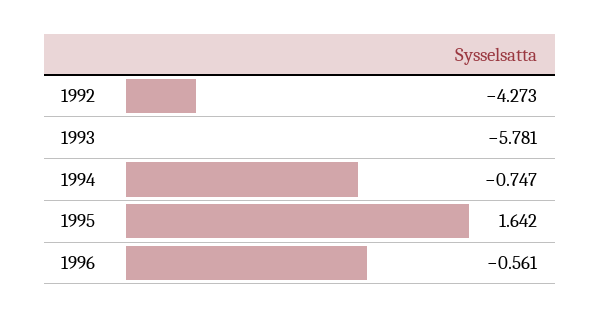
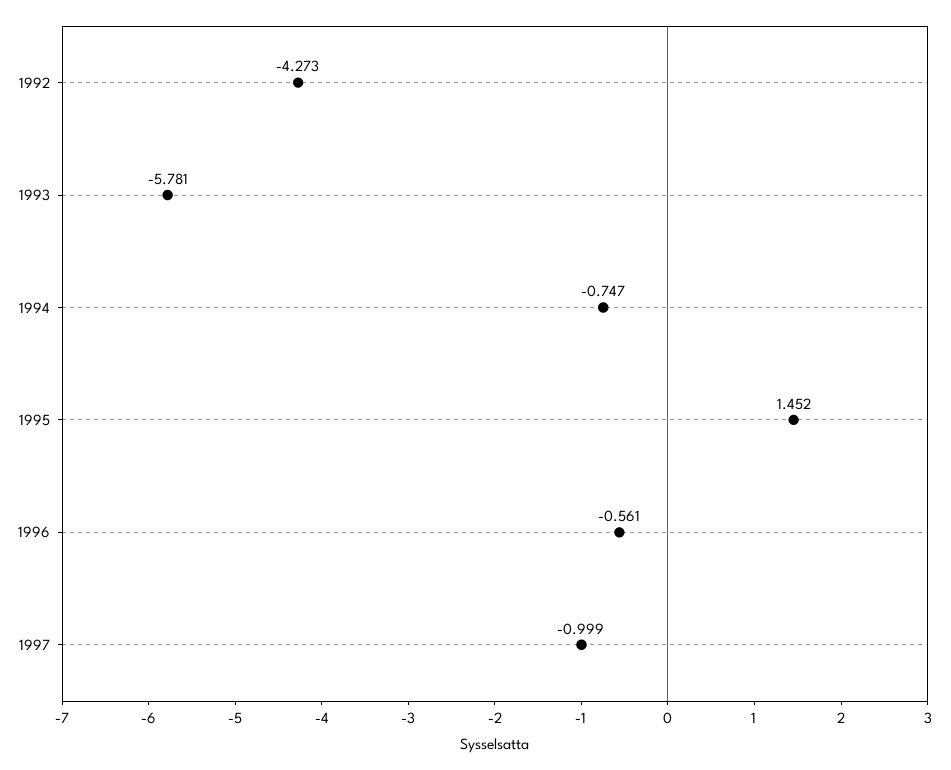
1995: 1.642 -> 1.452
1997: none -> -0.999

